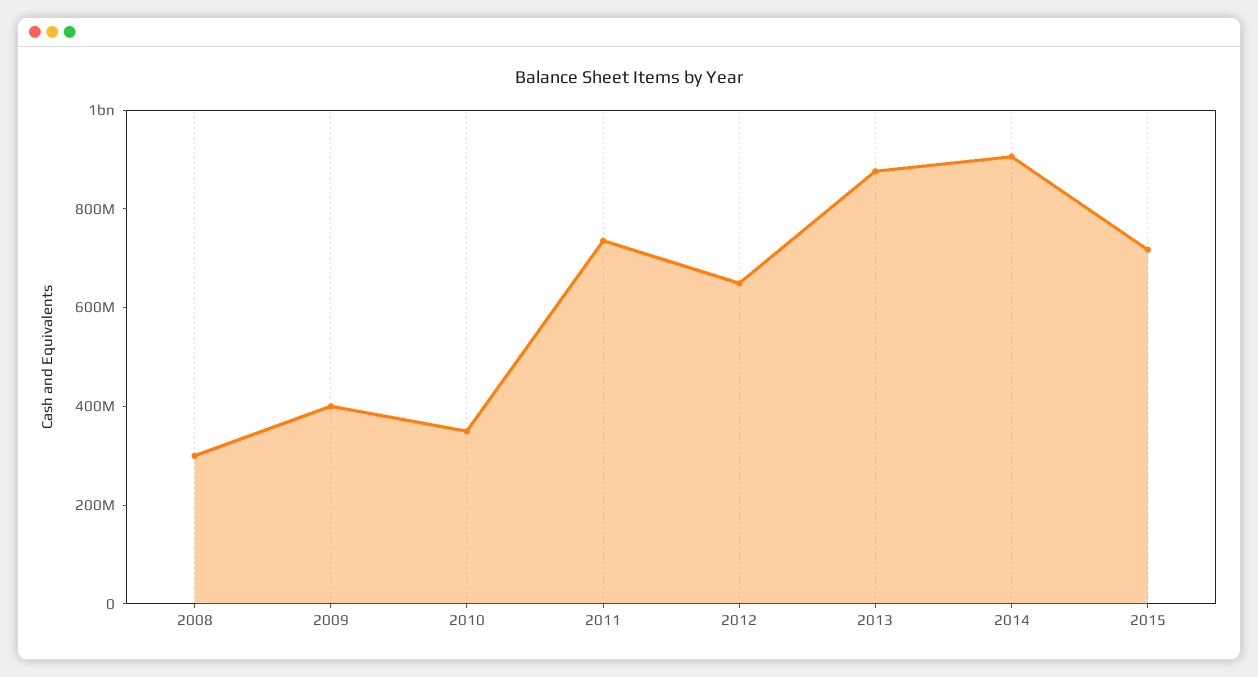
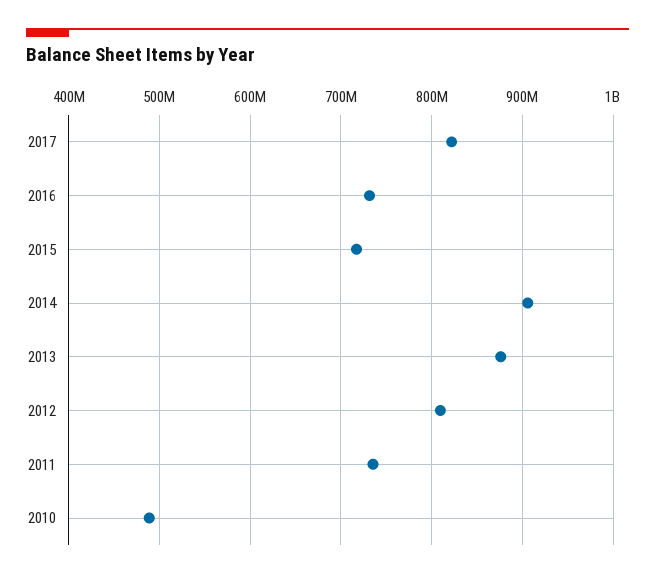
2008: 300000000 -> none
2009: 400000000 -> none
2010: 350000000 -> 490000000
2012: 650000000 -> 810000000
2017: none -> 820000000
2016: none -> 730000000

